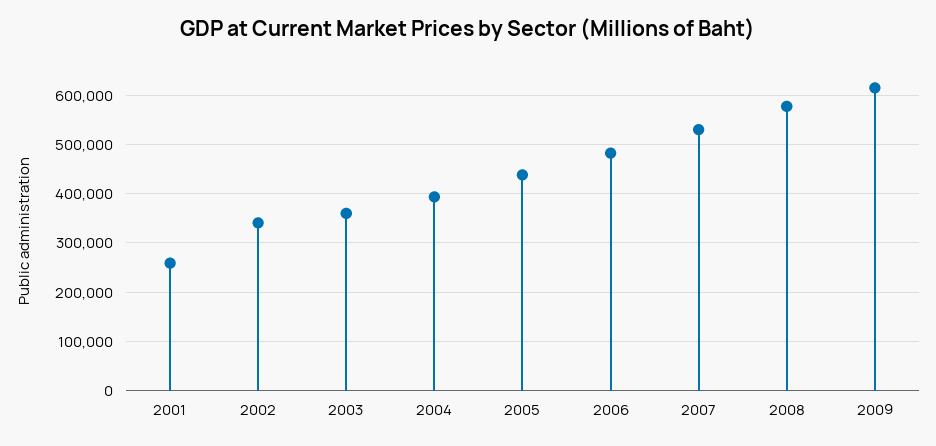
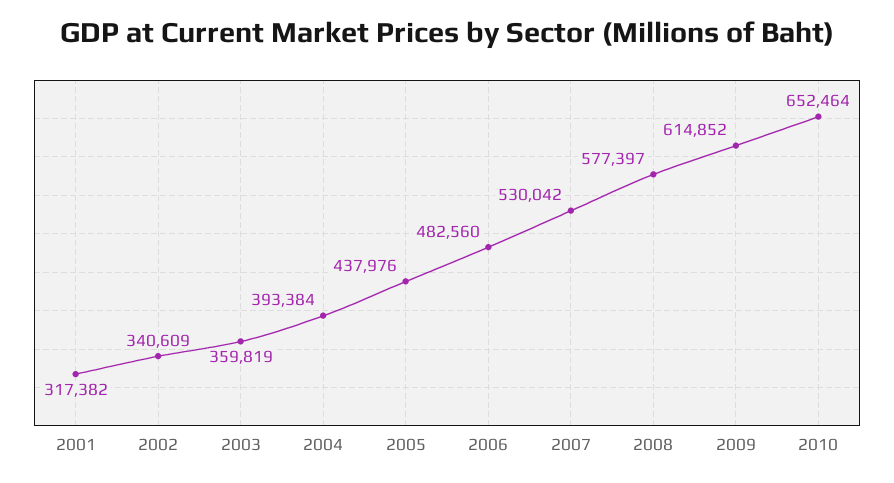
2001: 260000 -> 317382
2010: none -> 652464

